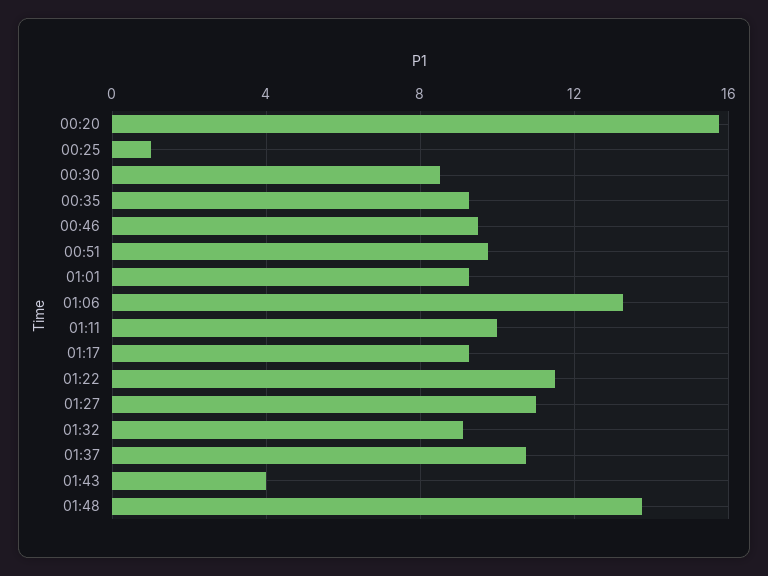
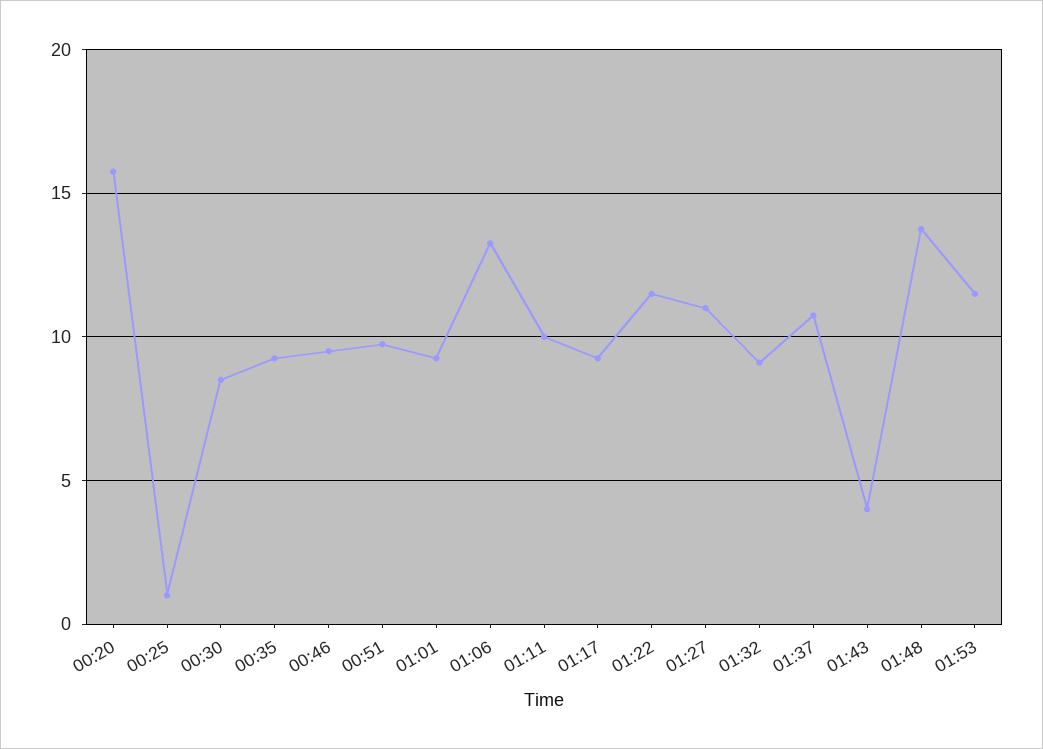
01:53: none -> 11.5

